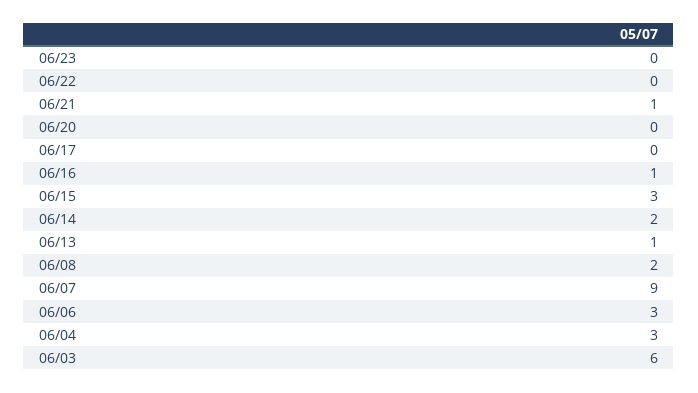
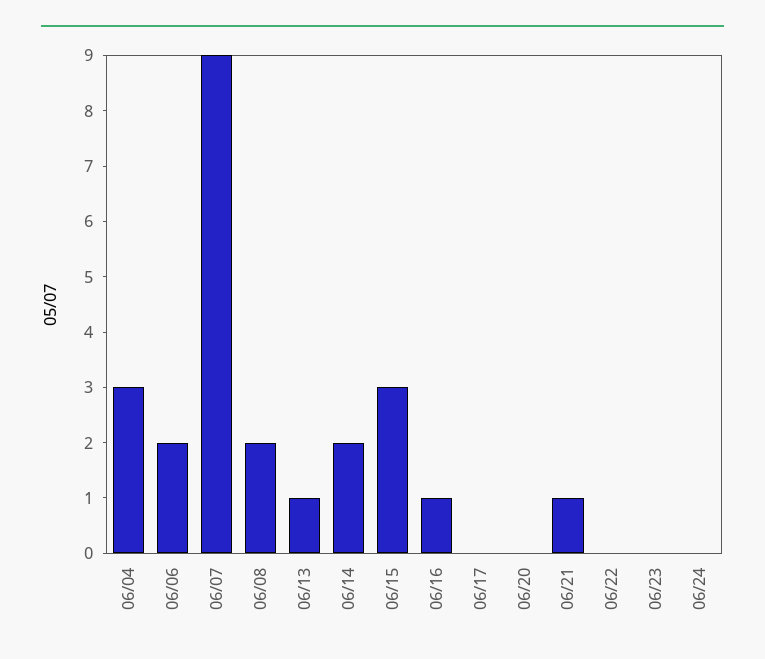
06/06: 3 -> 2
06/03: 6 -> none
06/24: none -> 0

